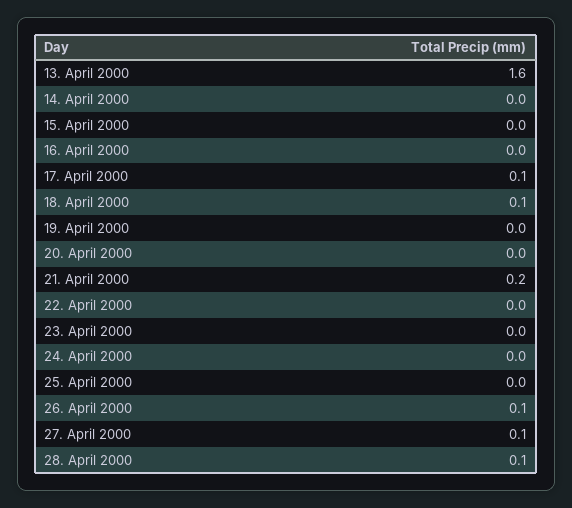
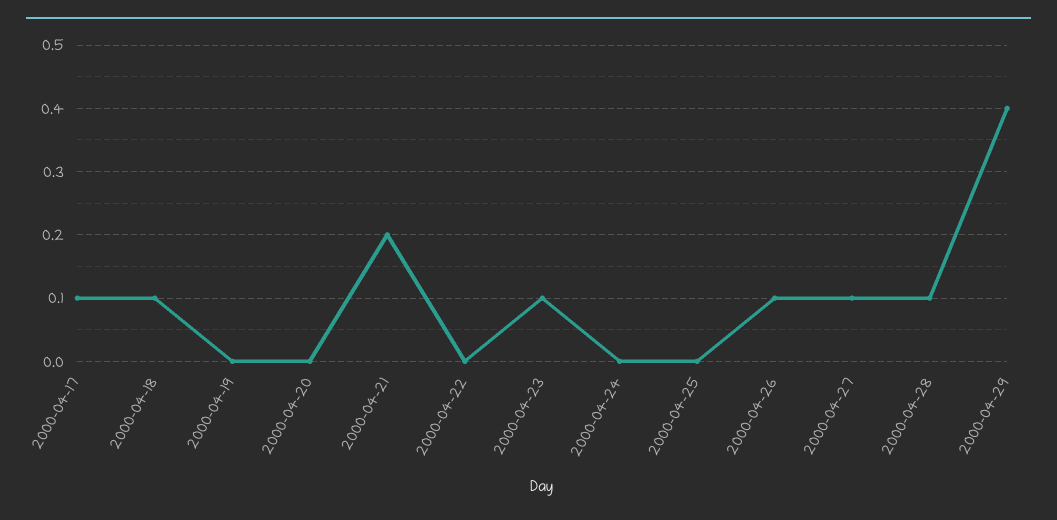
13. April 2000: 1.6 -> none
14. April 2000: 0 -> none
15. April 2000: 0 -> none
16. April 2000: 0 -> none
23. April 2000: 0 -> 0.1
2000-04-29: none -> 0.4

